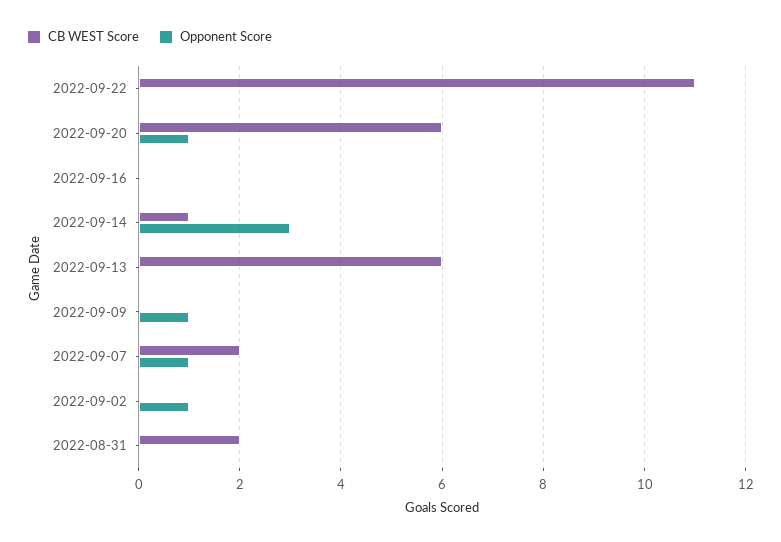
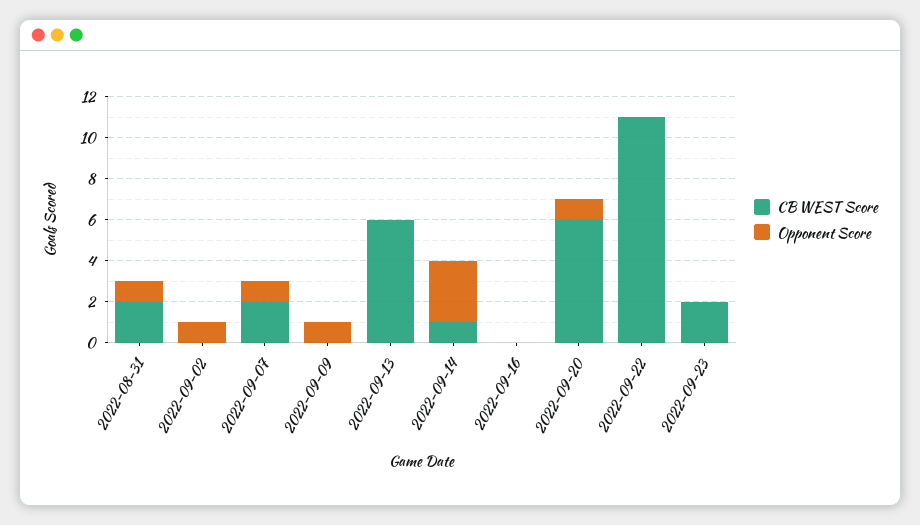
Opponent Score, 2022-08-31: 0 -> 1
CB WEST Score, 2022-09-23: none -> 2
Opponent Score, 2022-09-23: none -> 0

